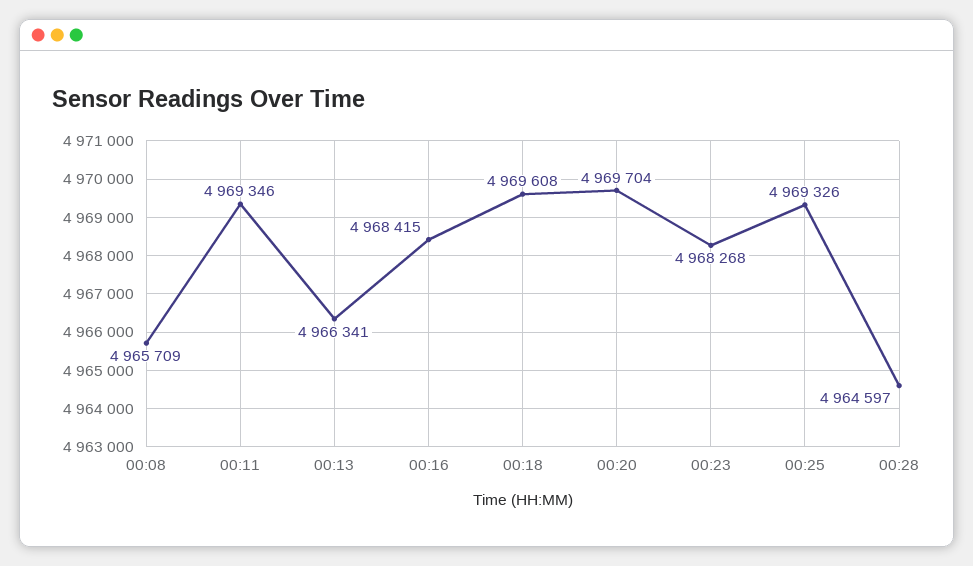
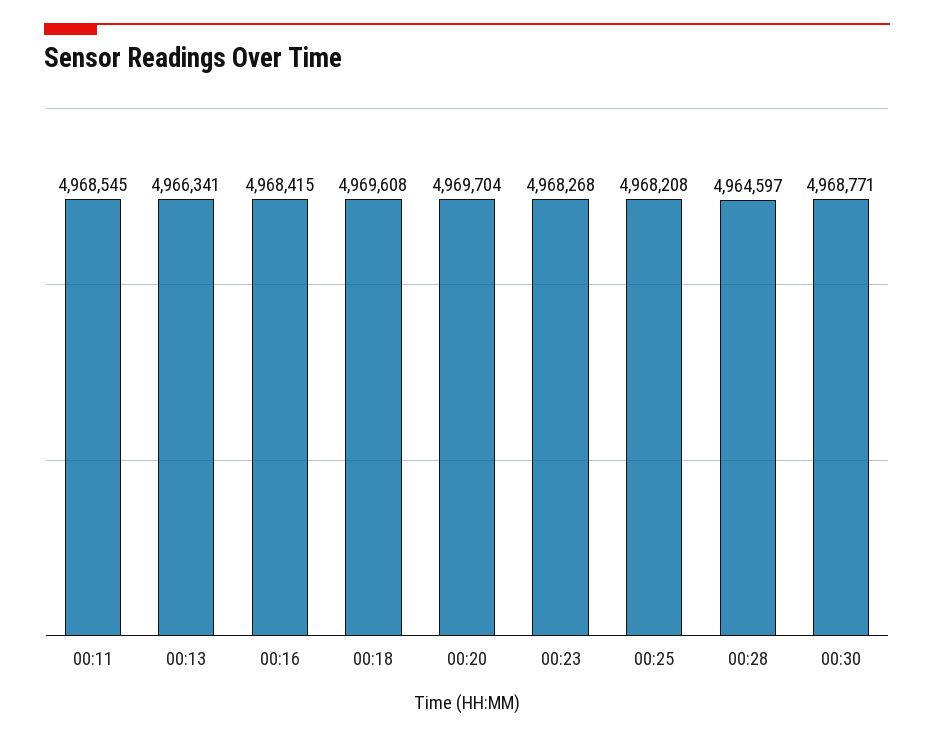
00:08: 4965709 -> none
00:11: 4969346 -> 4968545
00:25: 4969326 -> 4968208
00:30: none -> 4968771

